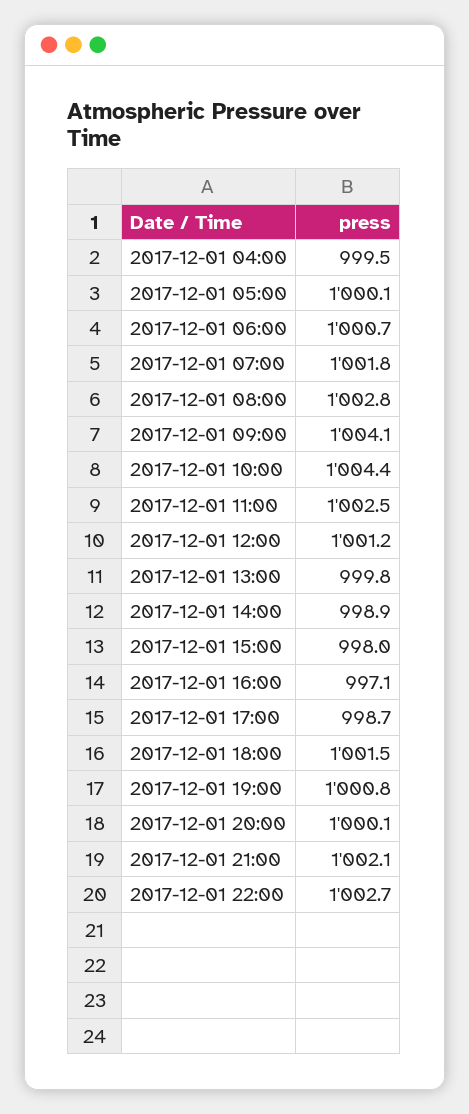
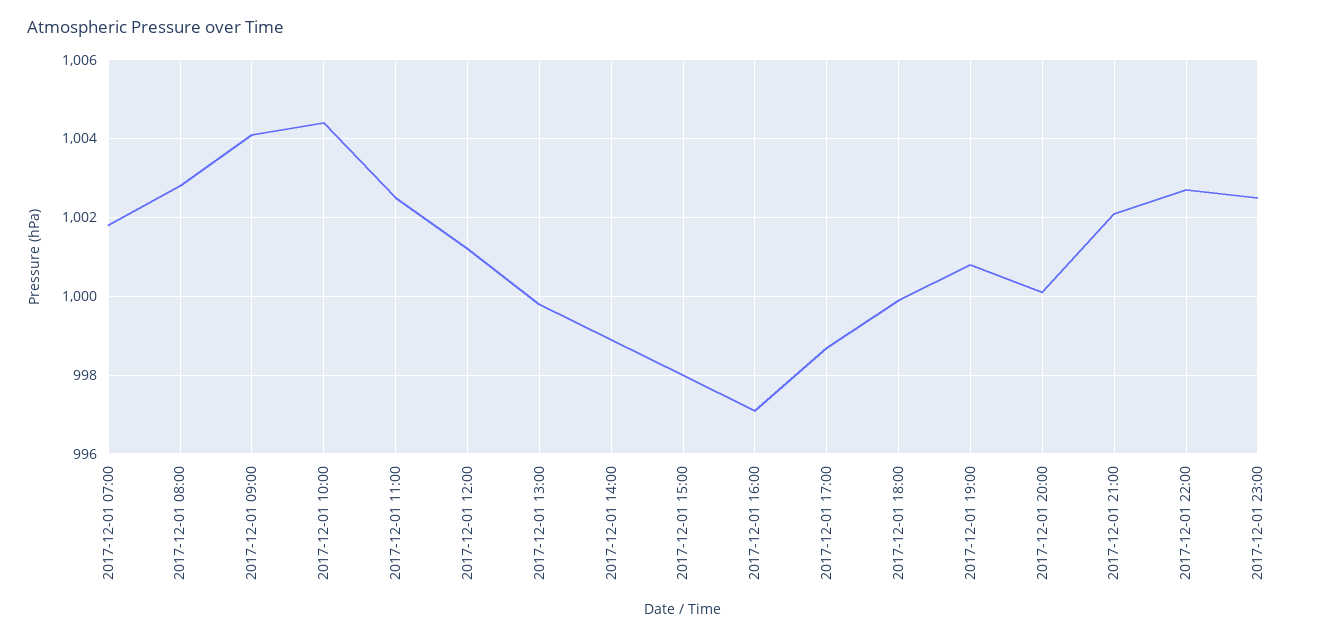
2017-12-01 04:00: 999.5 -> none
2017-12-01 05:00: 1000.1 -> none
2017-12-01 06:00: 1000.7 -> none
2017-12-01 18:00: 1001.5 -> 1000
2017-12-01 23:00: none -> 1002.5

